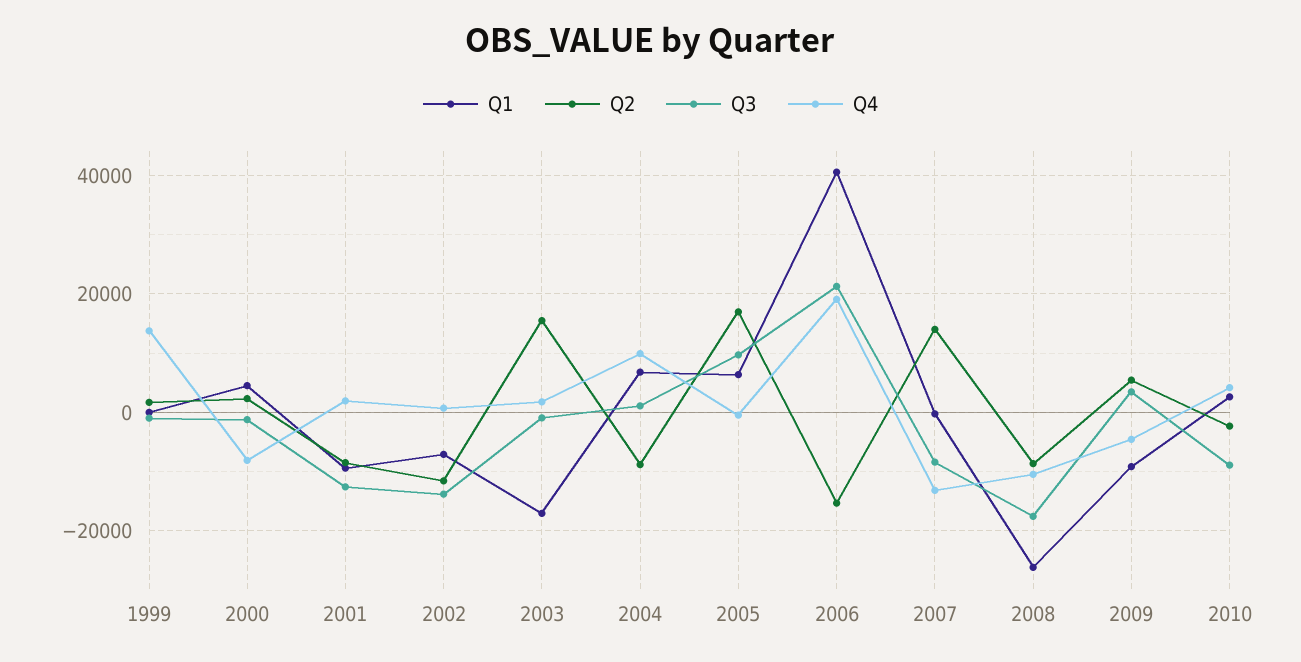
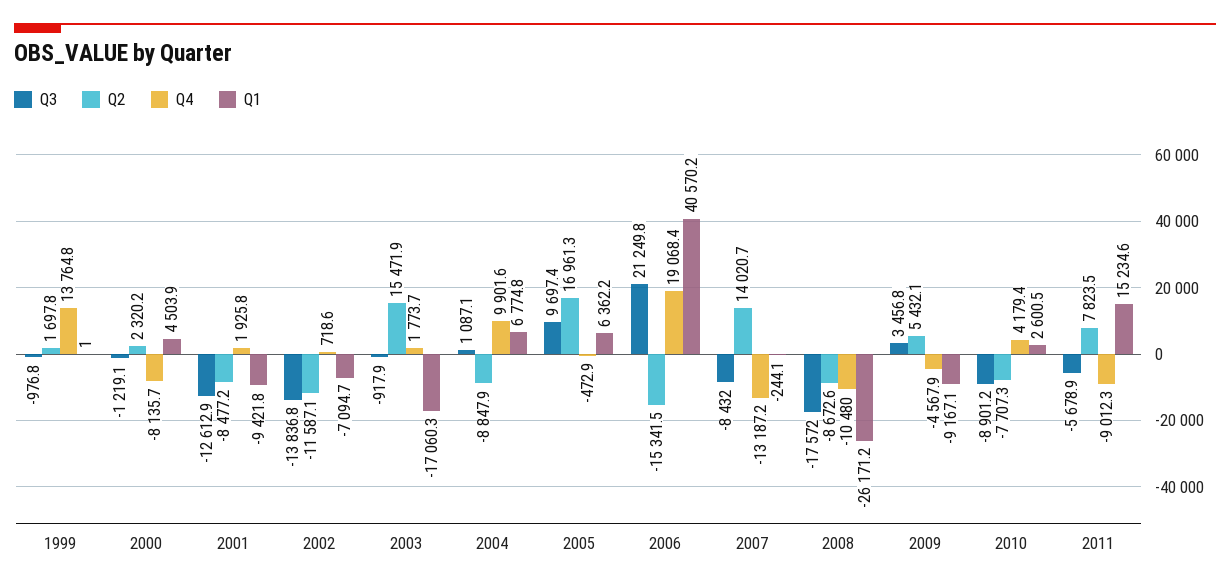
Q2, 2010: -2000 -> -7707.3
Q3, 2011: none -> -5678.9
Q2, 2011: none -> 7823.5
Q4, 2011: none -> -9012.3
Q1, 2011: none -> 15234.6

